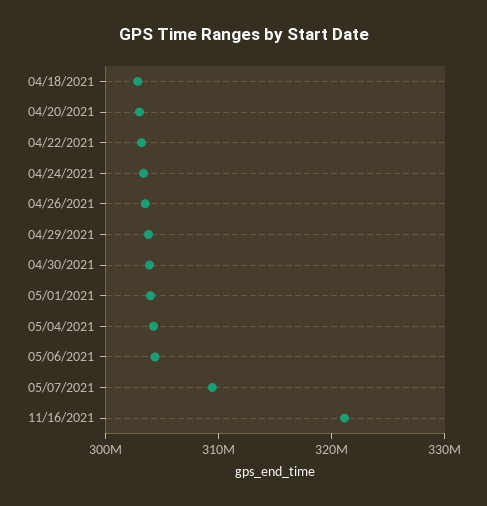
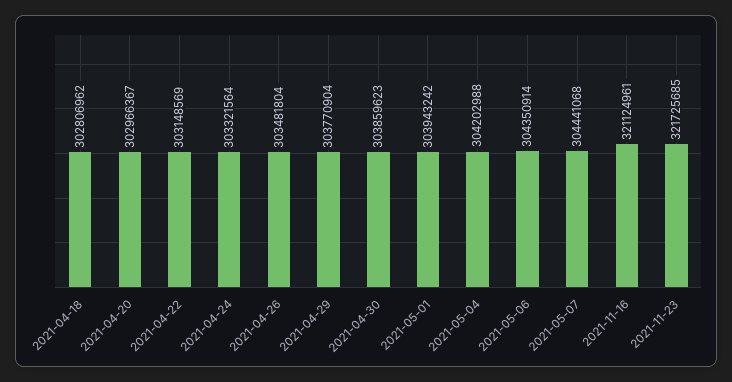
05/07/2021: 310000000 -> 304441068
2021-11-23: none -> 321725685

